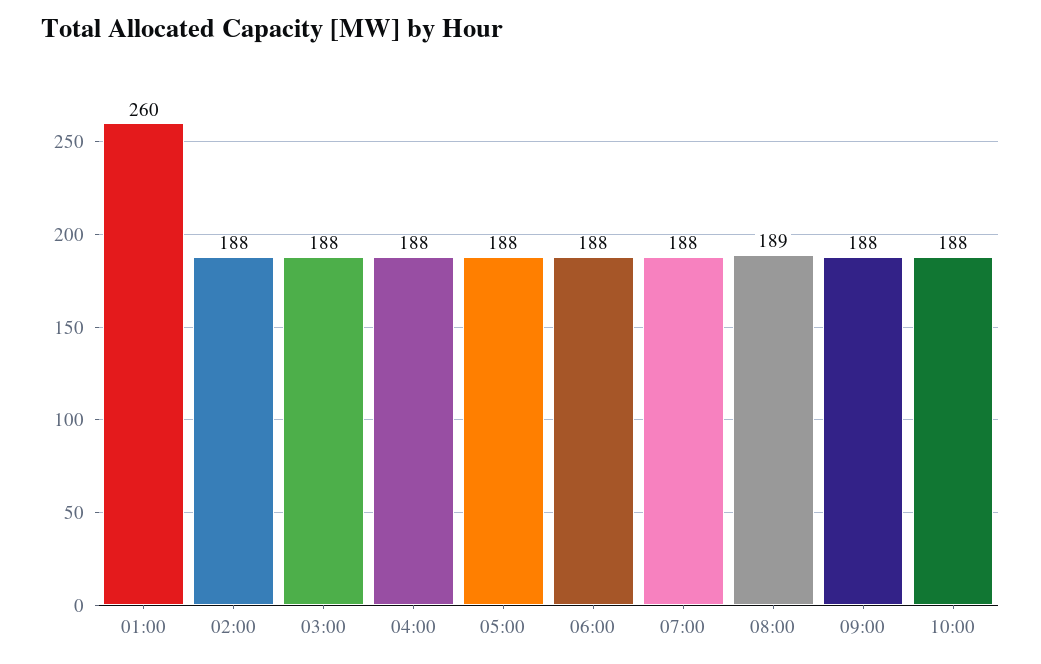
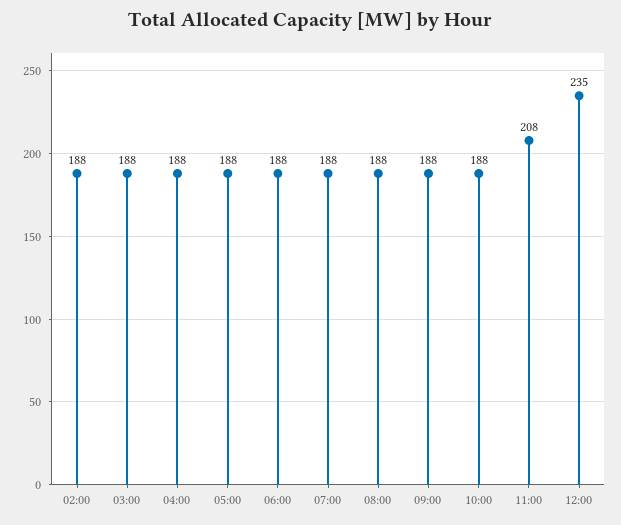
01:00: 260 -> none
08:00: 189 -> 188
11:00: none -> 208
12:00: none -> 235

